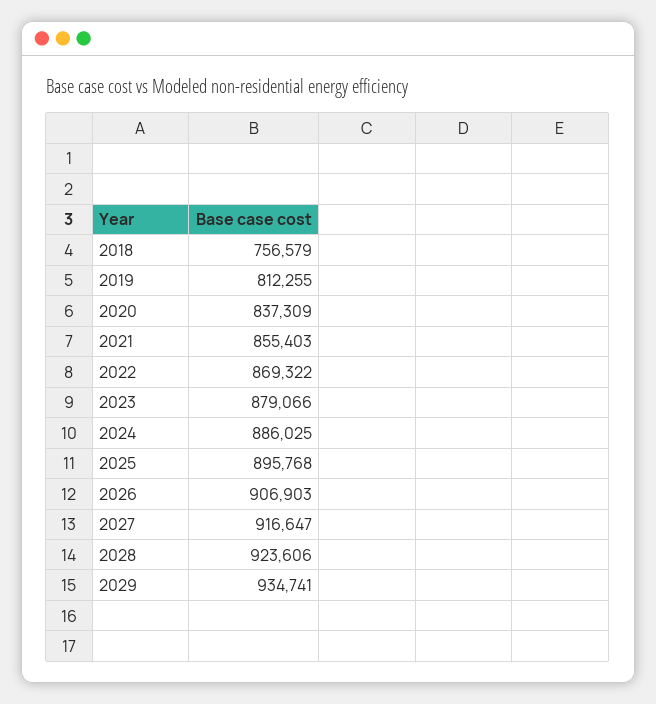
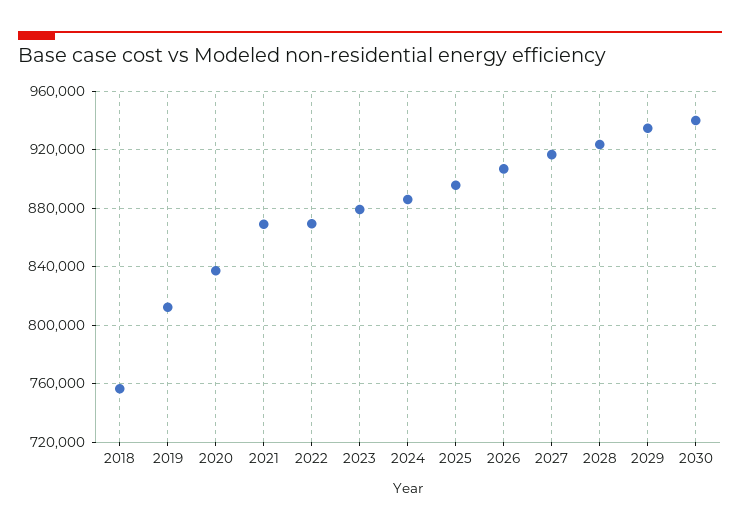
2021: 855403 -> 870000
2030: none -> 940000

